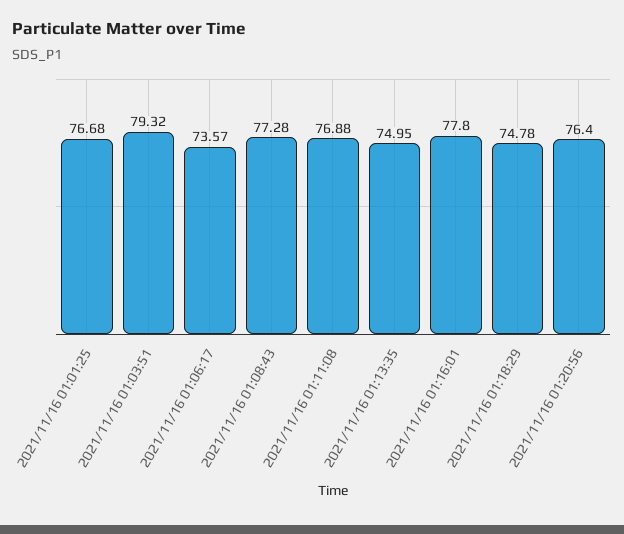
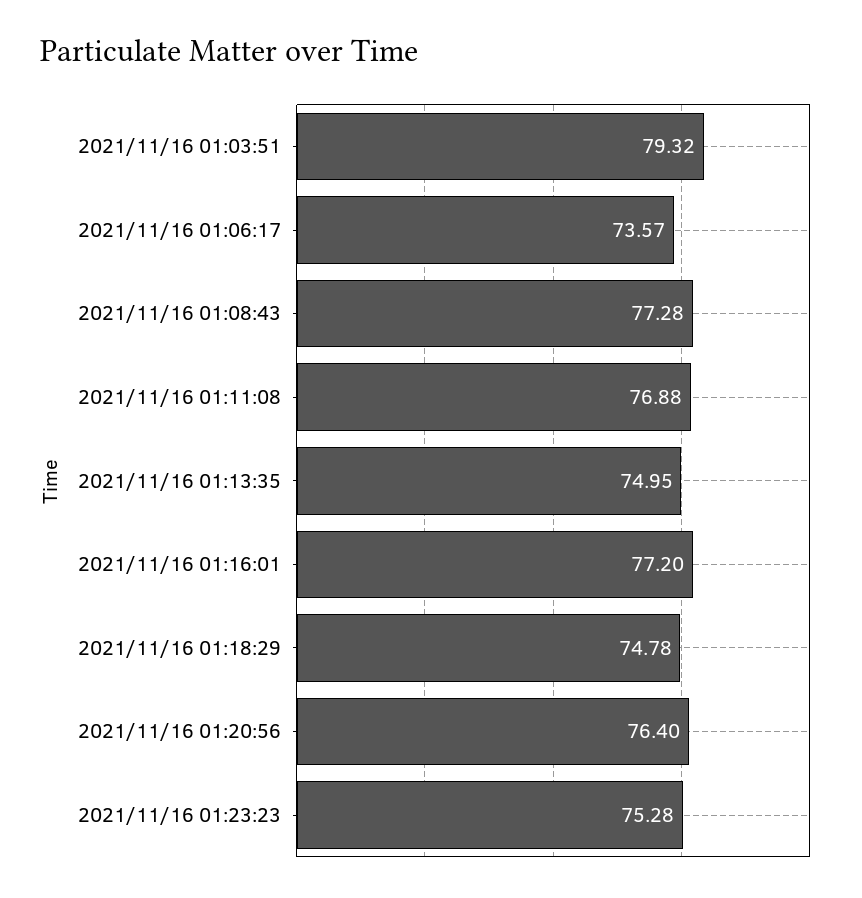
2021/11/16 01:01:25: 76.68 -> none
2021/11/16 01:16:01: 77.8 -> 77.2
2021/11/16 01:23:23: none -> 75.28

